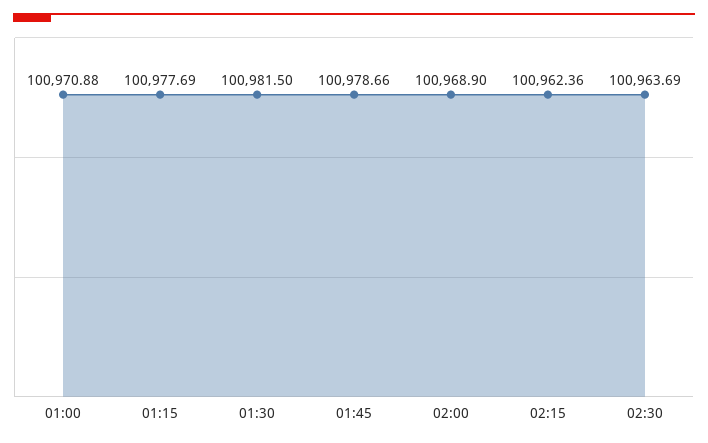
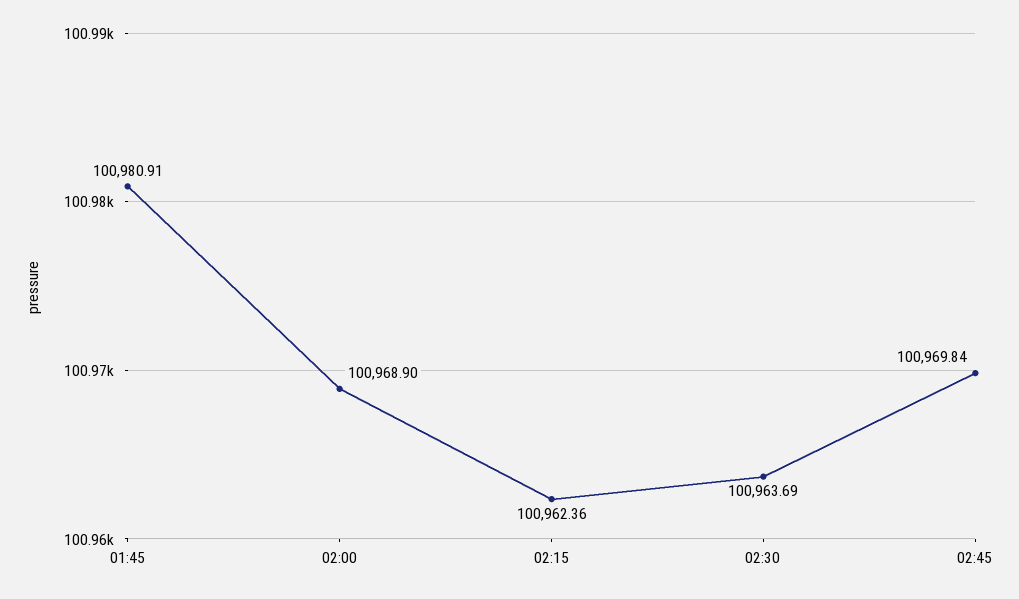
01:00: 100970.88 -> none
01:15: 100977.69 -> none
01:30: 100981.5 -> none
01:45: 100978.66 -> 100980.91
02:45: none -> 100969.84

